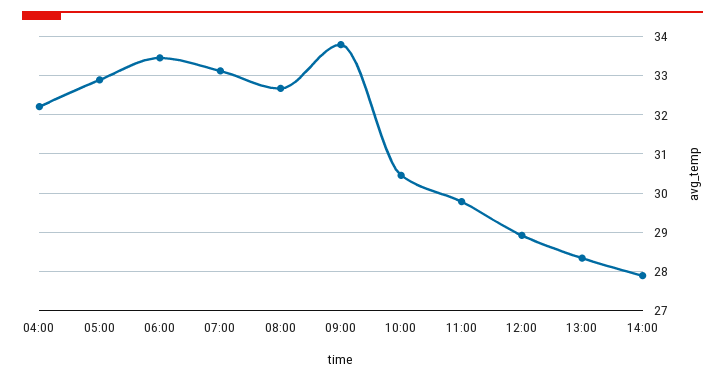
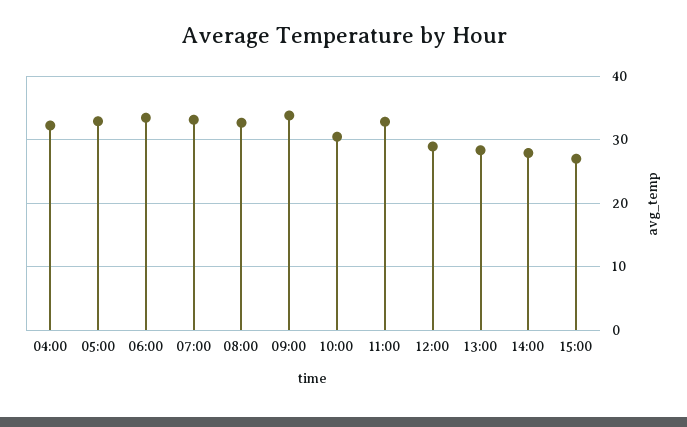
11:00: 29.8 -> 33
15:00: none -> 27

